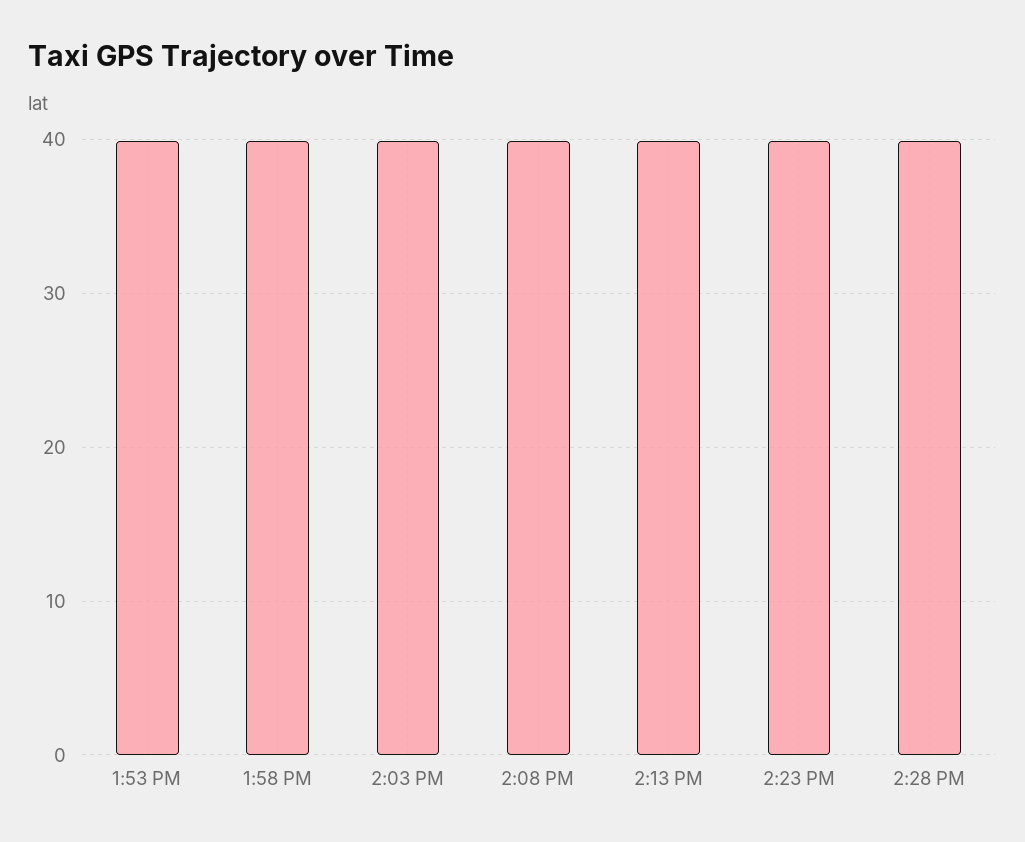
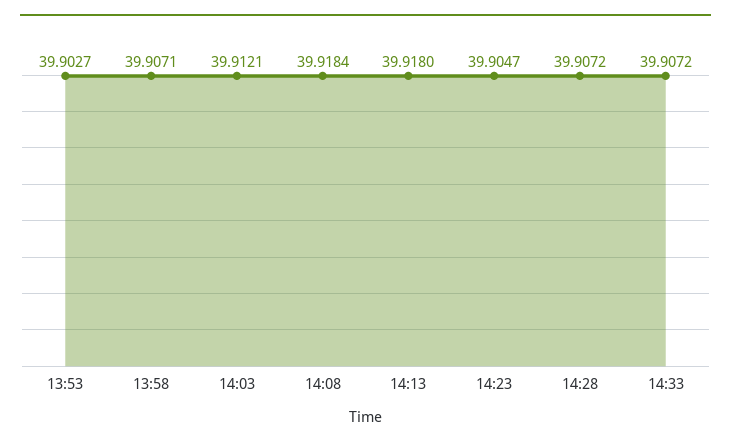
14:33: none -> 39.9072

